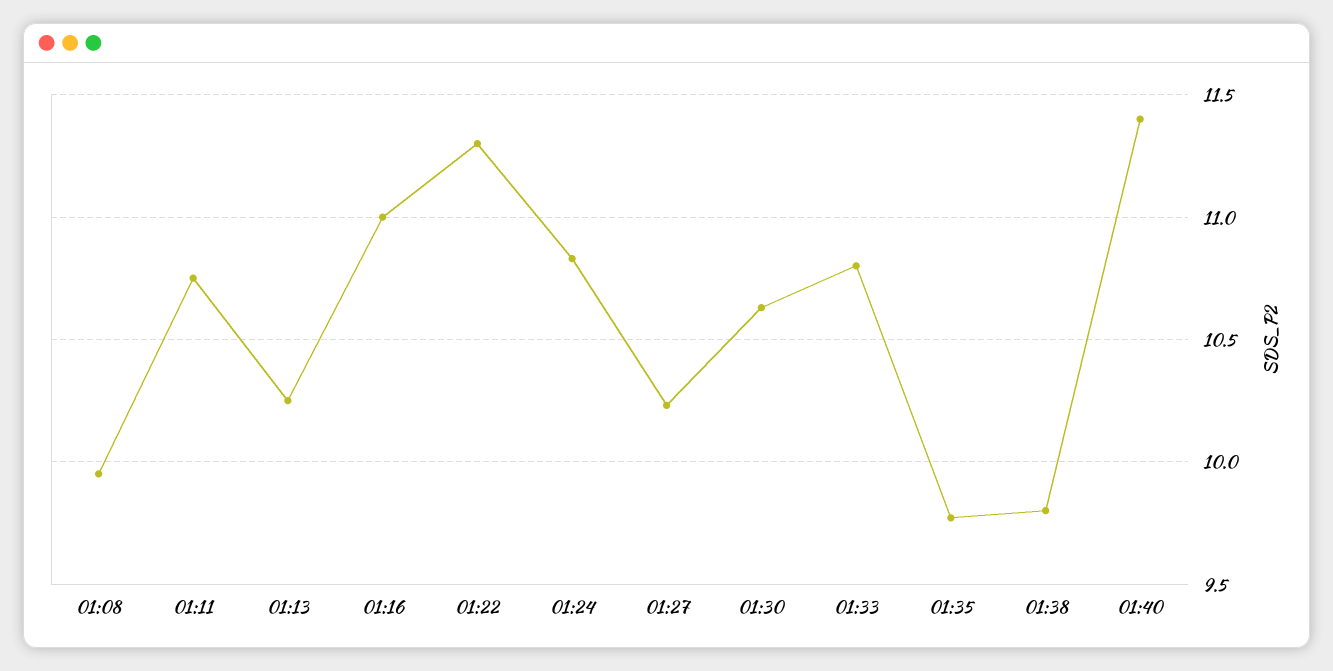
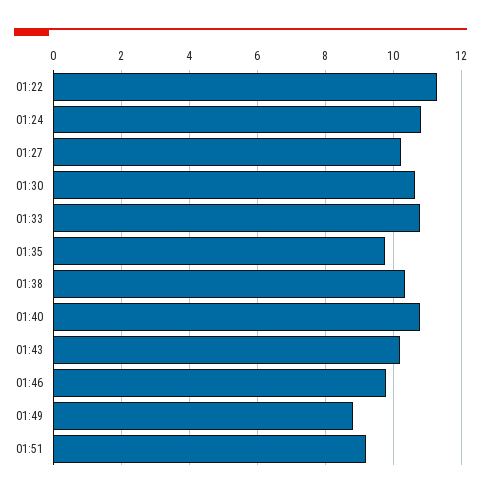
01:08: 9.95 -> none
01:11: 10.75 -> none
01:13: 10.25 -> none
01:16: 11 -> none
01:38: 9.8 -> 10.4
01:40: 11.4 -> 10.8
01:43: none -> 10.2
01:46: none -> 9.8
01:49: none -> 8.8
01:51: none -> 9.2

